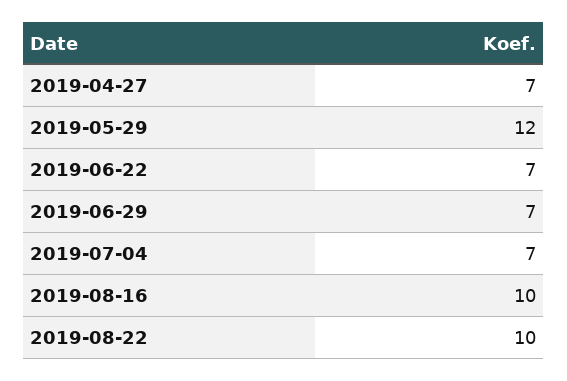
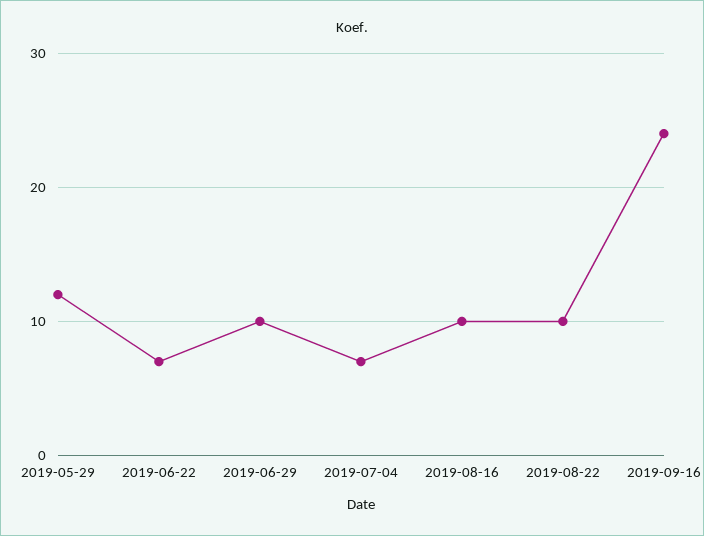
2019-04-27: 7 -> none
2019-06-29: 7 -> 10
2019-09-16: none -> 24

